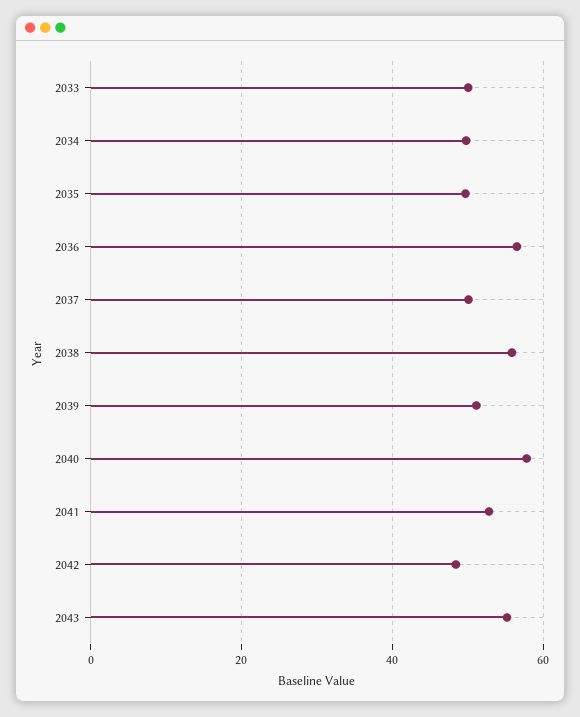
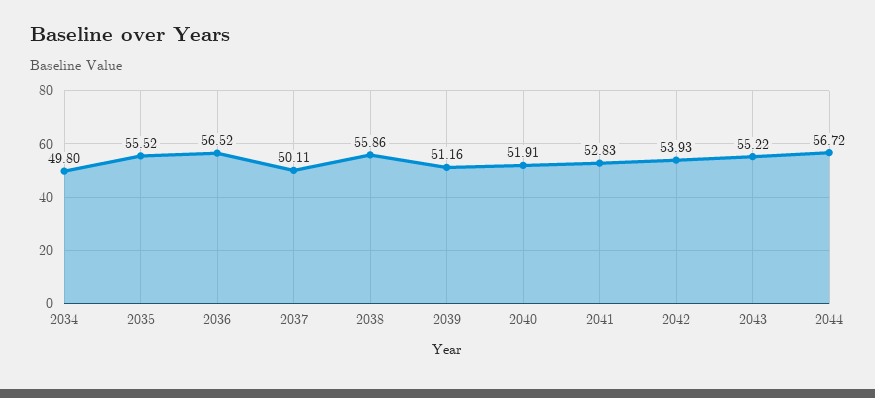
2033: 50 -> none
2035: 50 -> 55.52
2040: 58 -> 51.91
2042: 48 -> 53.93
2044: none -> 56.72

